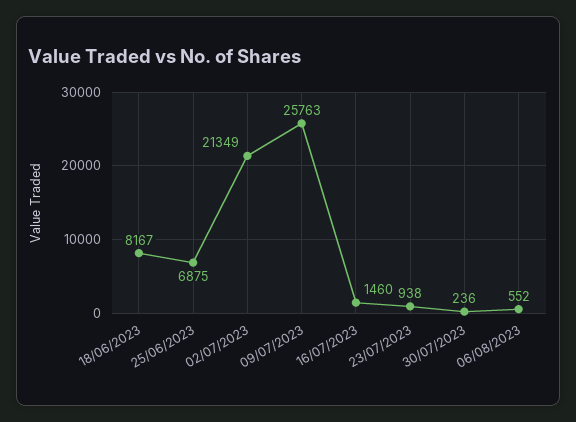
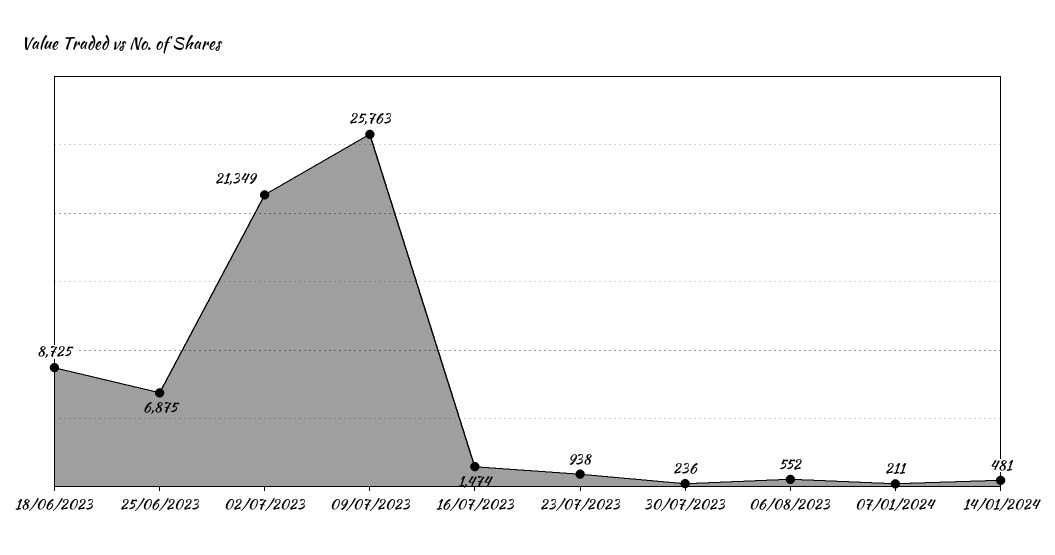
18/06/2023: 8167 -> 8725
16/07/2023: 1460 -> 1474
07/01/2024: none -> 211
14/01/2024: none -> 481

